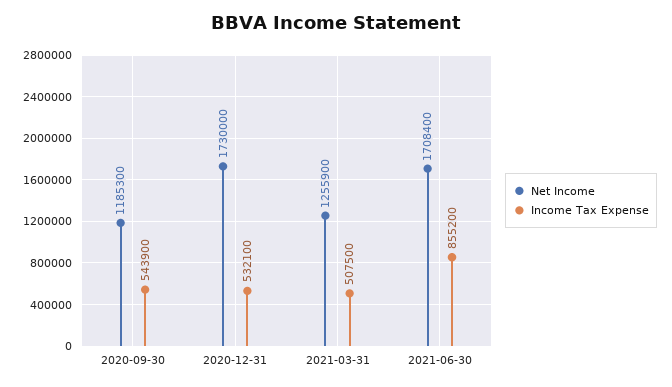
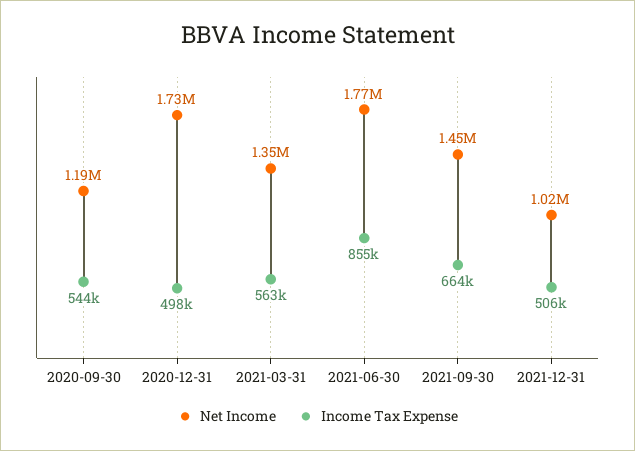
Income Tax Expense, 2020-12-31: 532100 -> 498000
Net Income, 2021-03-31: 1255900 -> 1350000
Income Tax Expense, 2021-03-31: 507500 -> 563000
Net Income, 2021-06-30: 1708400 -> 1770000
Net Income, 2021-09-30: none -> 1450000
Income Tax Expense, 2021-09-30: none -> 664000
Net Income, 2021-12-31: none -> 1020000
Income Tax Expense, 2021-12-31: none -> 506000

